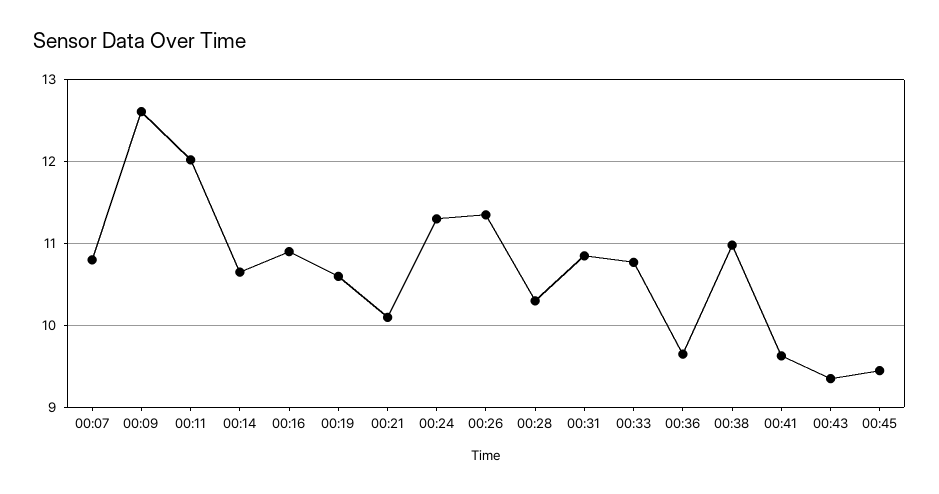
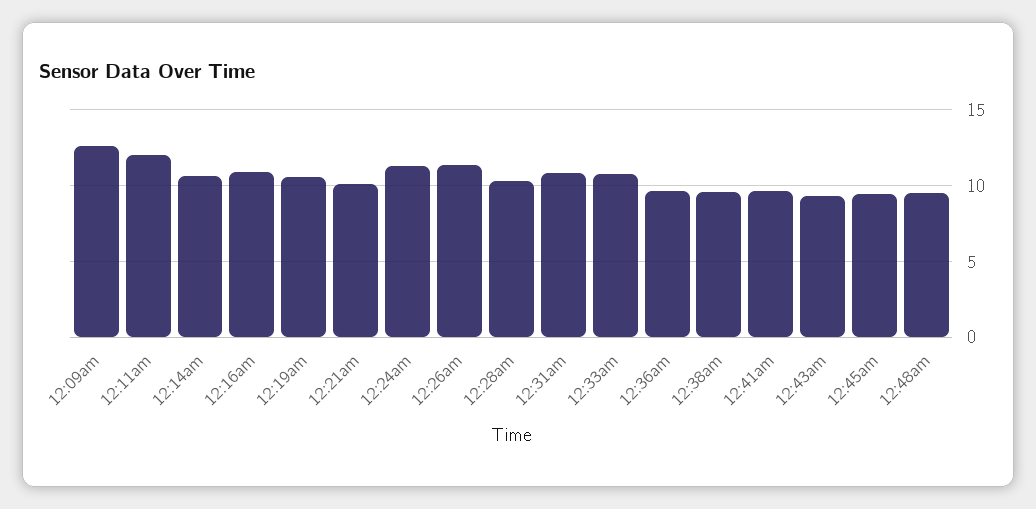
00:07: 10.8 -> none
00:38: 11 -> 9.5
12:48am: none -> 9.5

